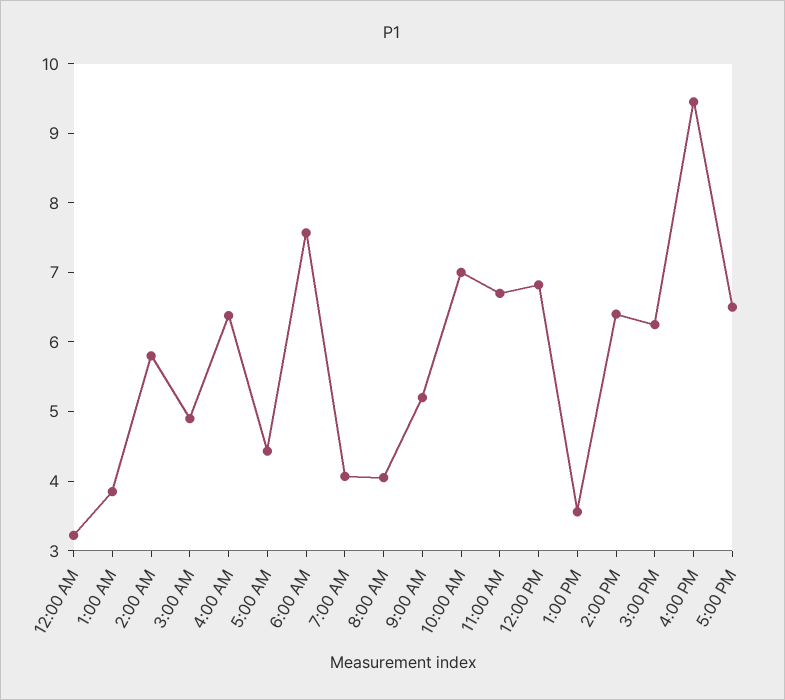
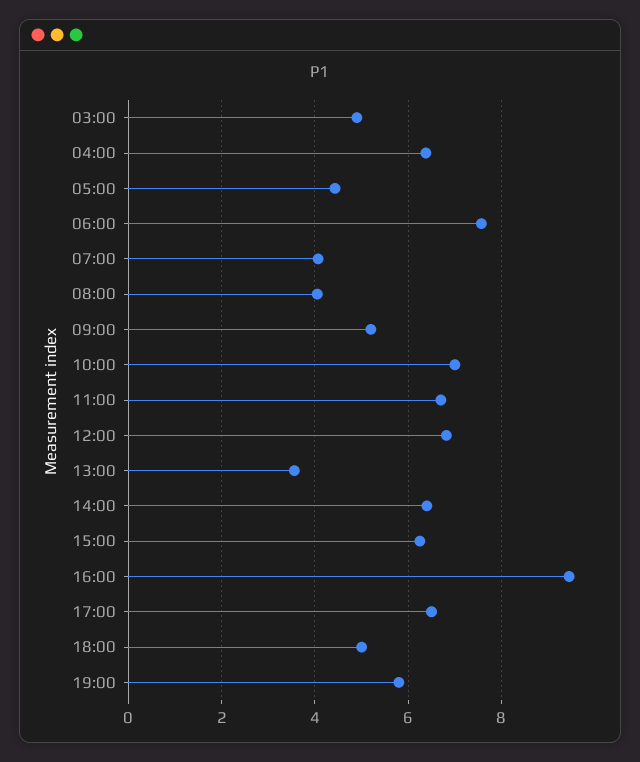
12:00 AM: 3.2 -> none
1:00 AM: 3.8 -> none
2:00 AM: 5.8 -> none
18:00: none -> 5
19:00: none -> 5.8

